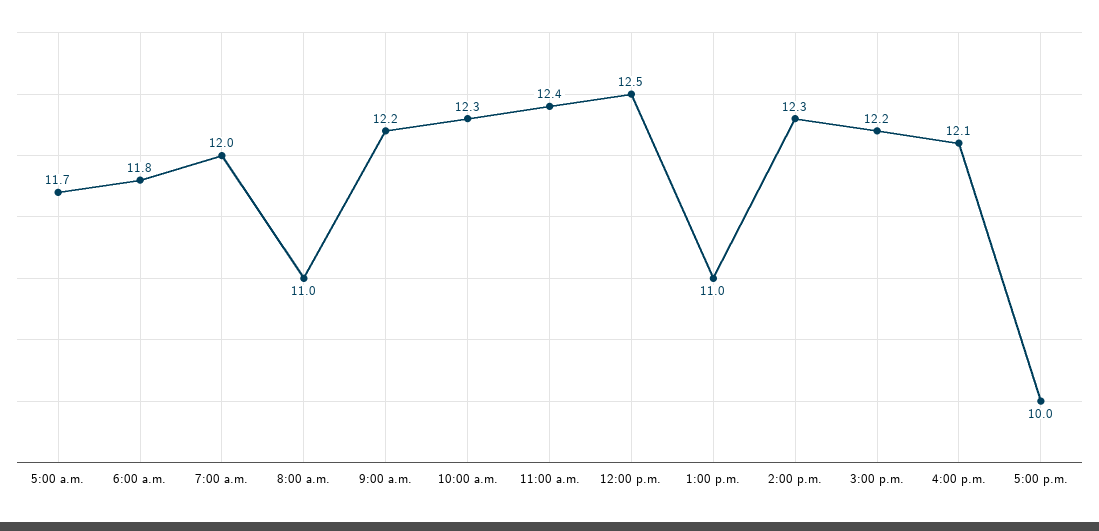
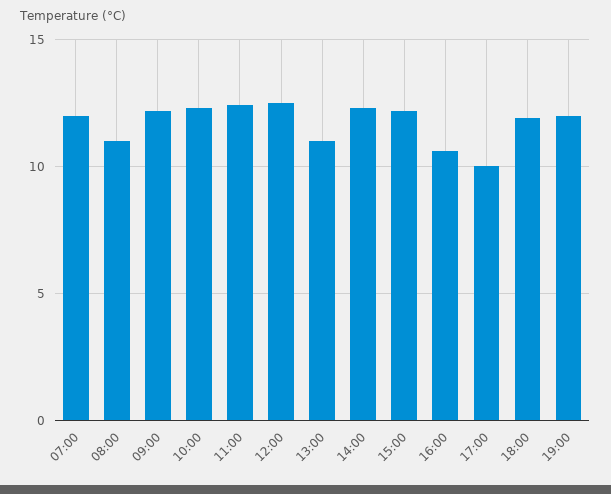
5:00 a.m.: 11.7 -> none
6:00 a.m.: 11.8 -> none
4:00 p.m.: 12.1 -> 10.5
18:00: none -> 12
19:00: none -> 12

